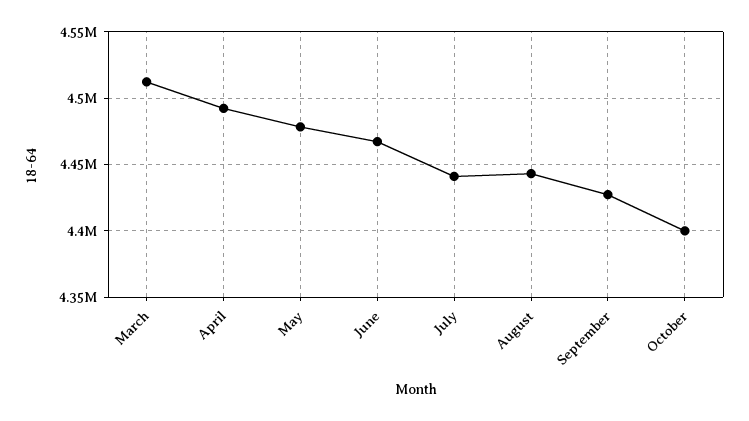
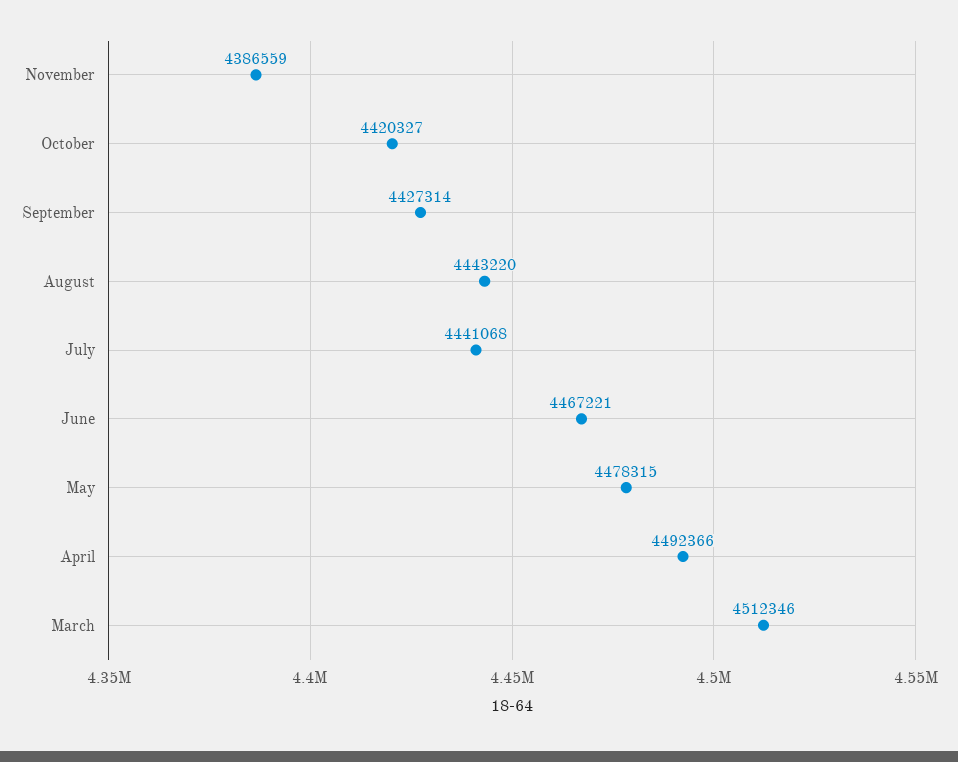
October: 4400000 -> 4420327
November: none -> 4386559

